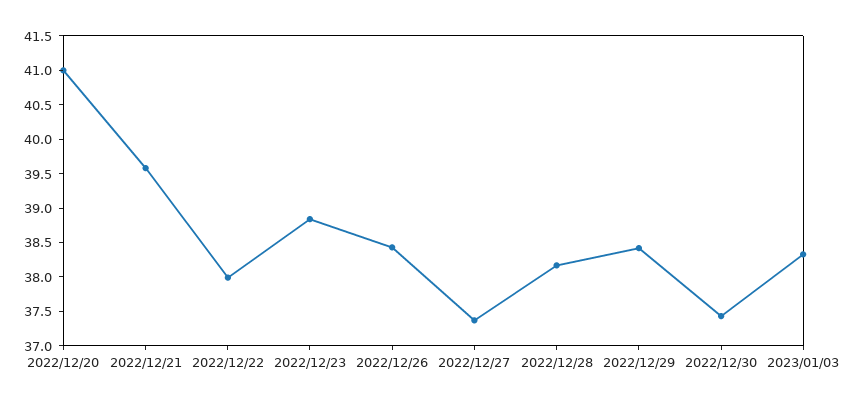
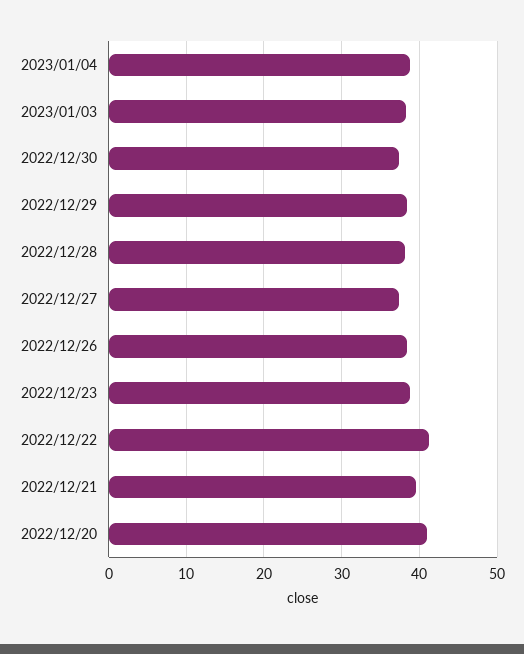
2022/12/22: 38 -> 41
2023/01/04: none -> 39

